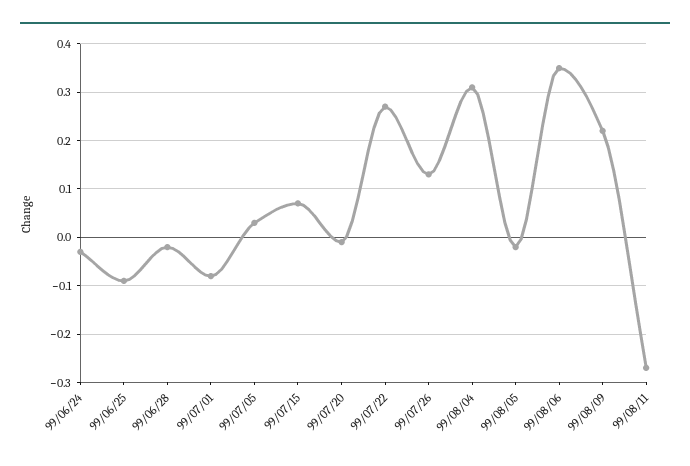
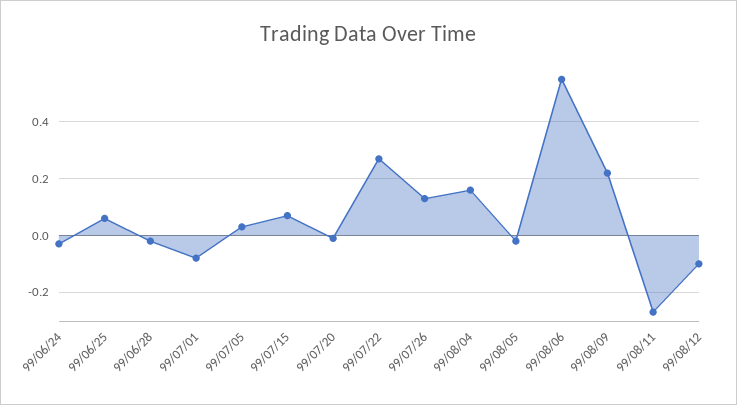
99/06/25: -0.1 -> 0.05
99/08/04: 0.3 -> 0.15
99/08/06: 0.35 -> 0.55
99/08/12: none -> -0.1

